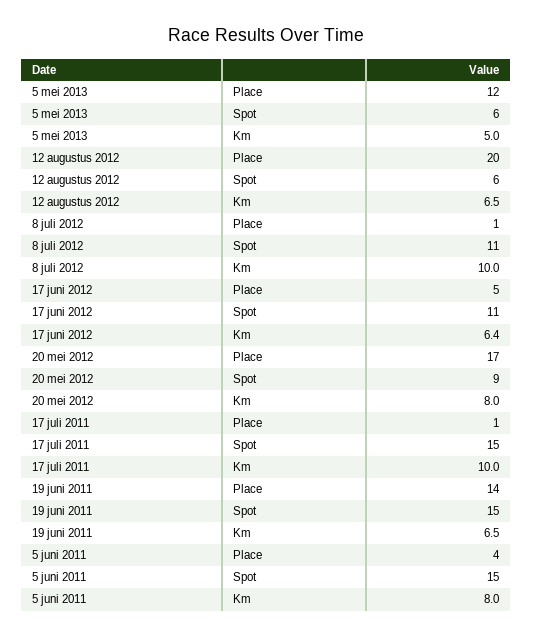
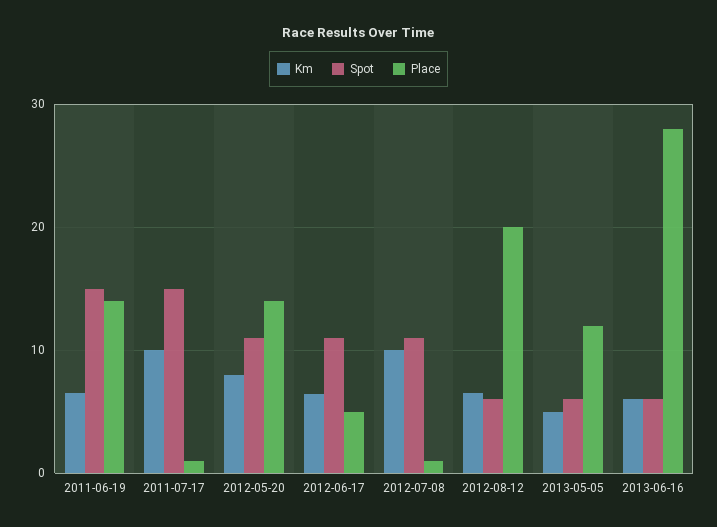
Place, 20 mei 2012: 17 -> 14
Spot, 20 mei 2012: 9 -> 11
Place, 5 juni 2011: 4 -> none
Spot, 5 juni 2011: 15 -> none
Km, 5 juni 2011: 8 -> none
Km, 2013-06-16: none -> 6
Spot, 2013-06-16: none -> 6
Place, 2013-06-16: none -> 28

